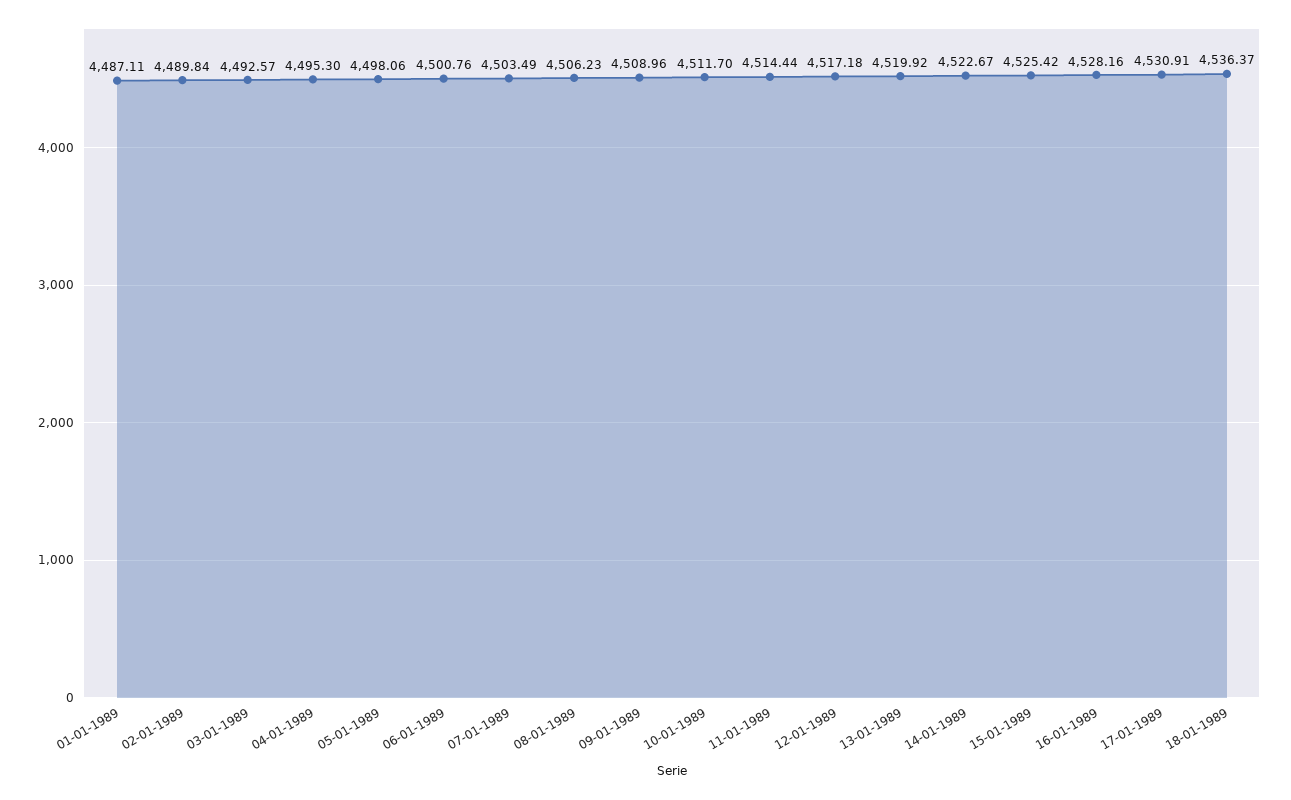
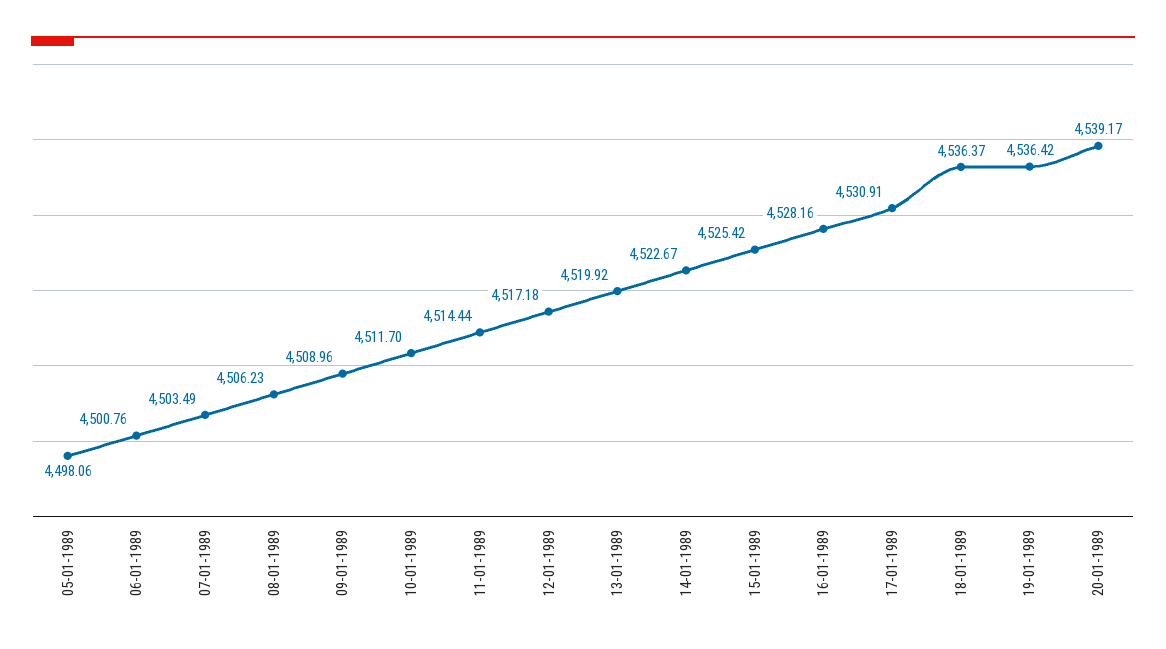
01-01-1989: 4487.11 -> none
02-01-1989: 4489.84 -> none
03-01-1989: 4492.57 -> none
04-01-1989: 4495.3 -> none
19-01-1989: none -> 4536.42
20-01-1989: none -> 4539.17

